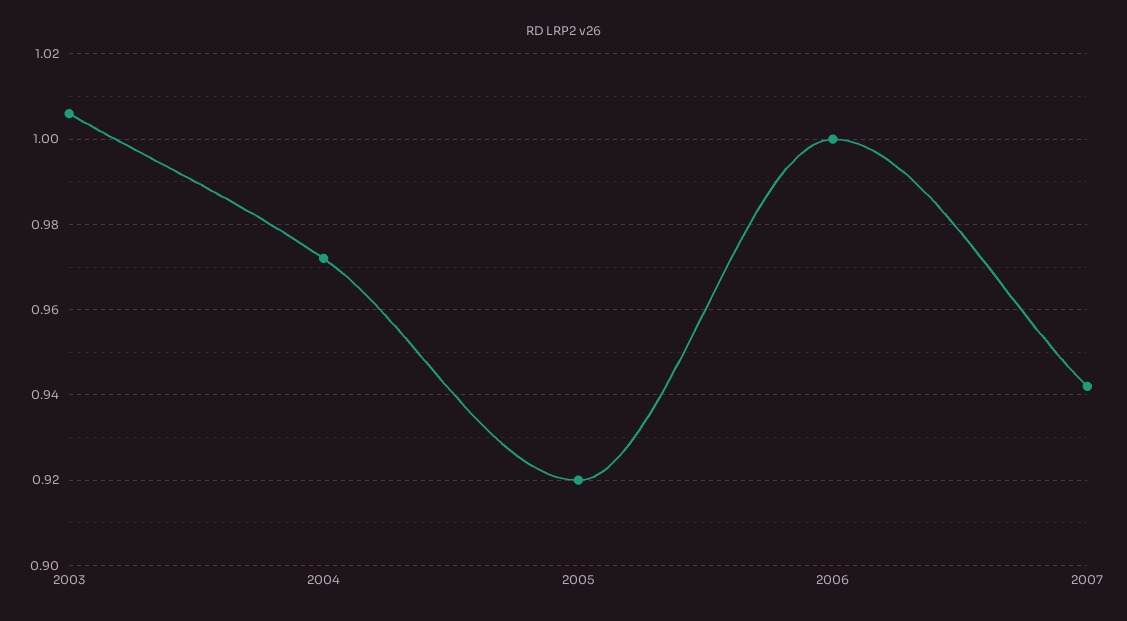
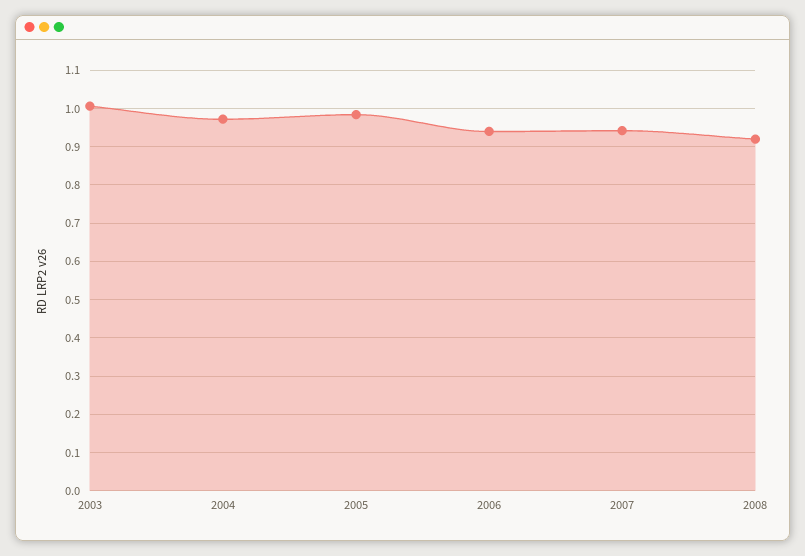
2005: 0.92 -> 0.98
2006: 1 -> 0.94
2008: none -> 0.92

